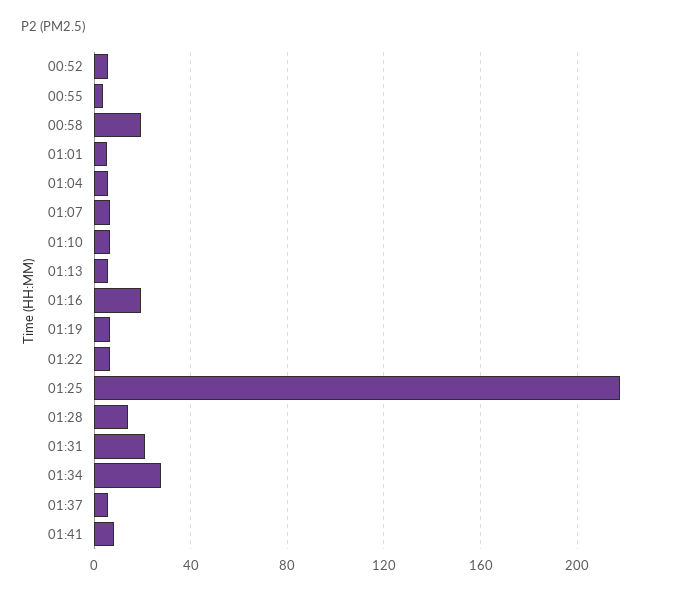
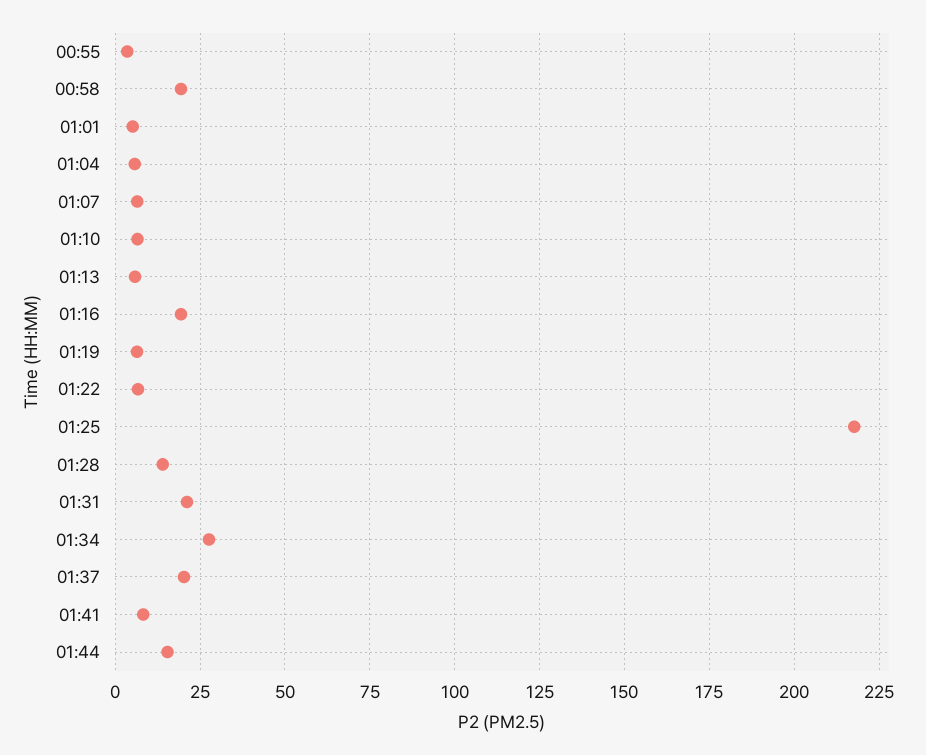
00:52: 5 -> none
01:37: 5 -> 20
01:44: none -> 15

